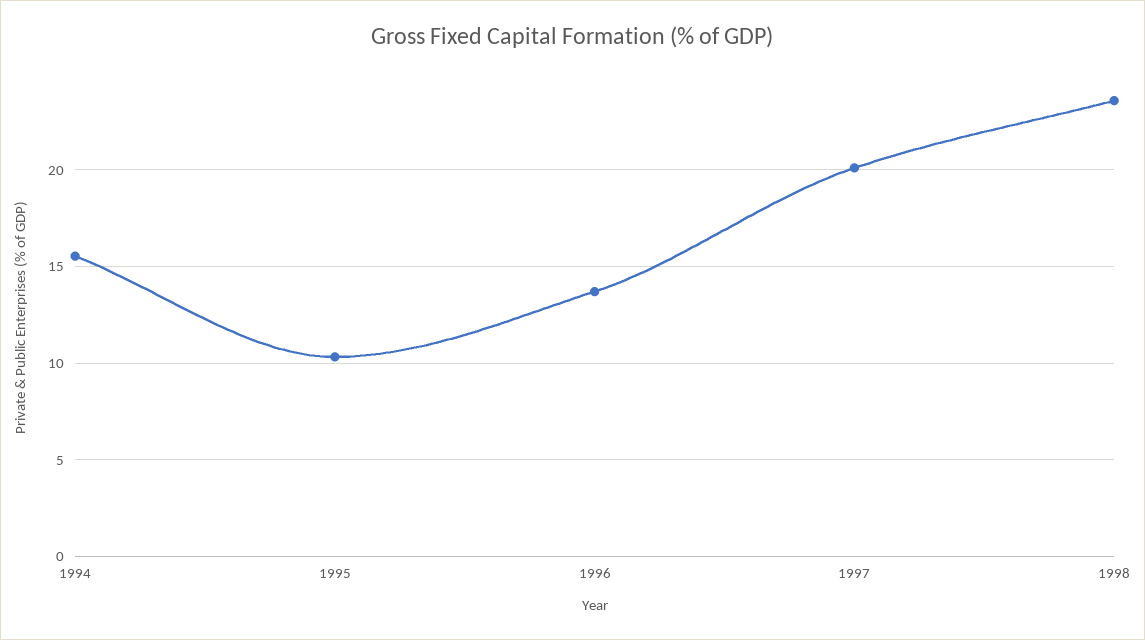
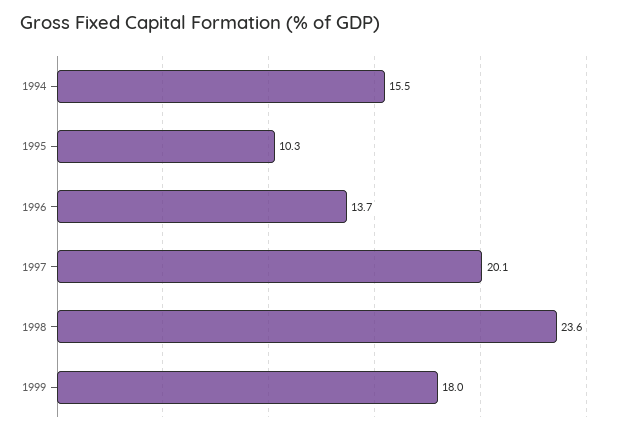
1999: none -> 18

